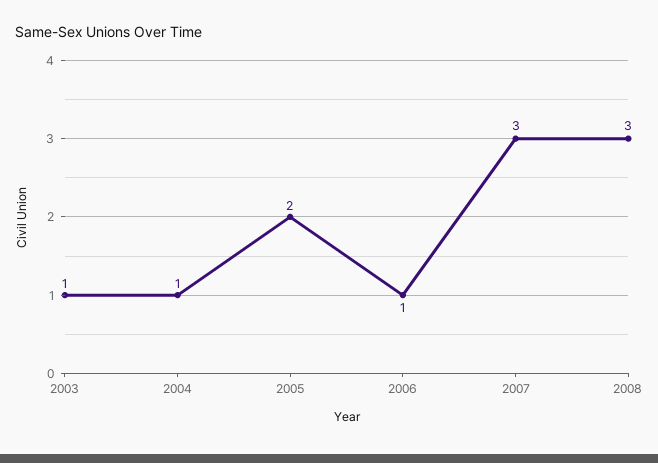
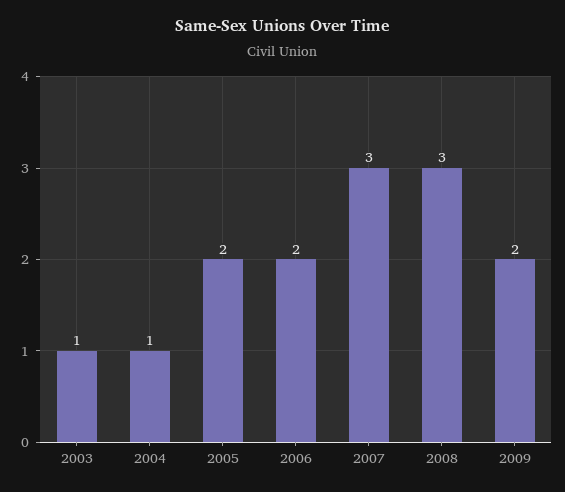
2006: 1 -> 2
2009: none -> 2

